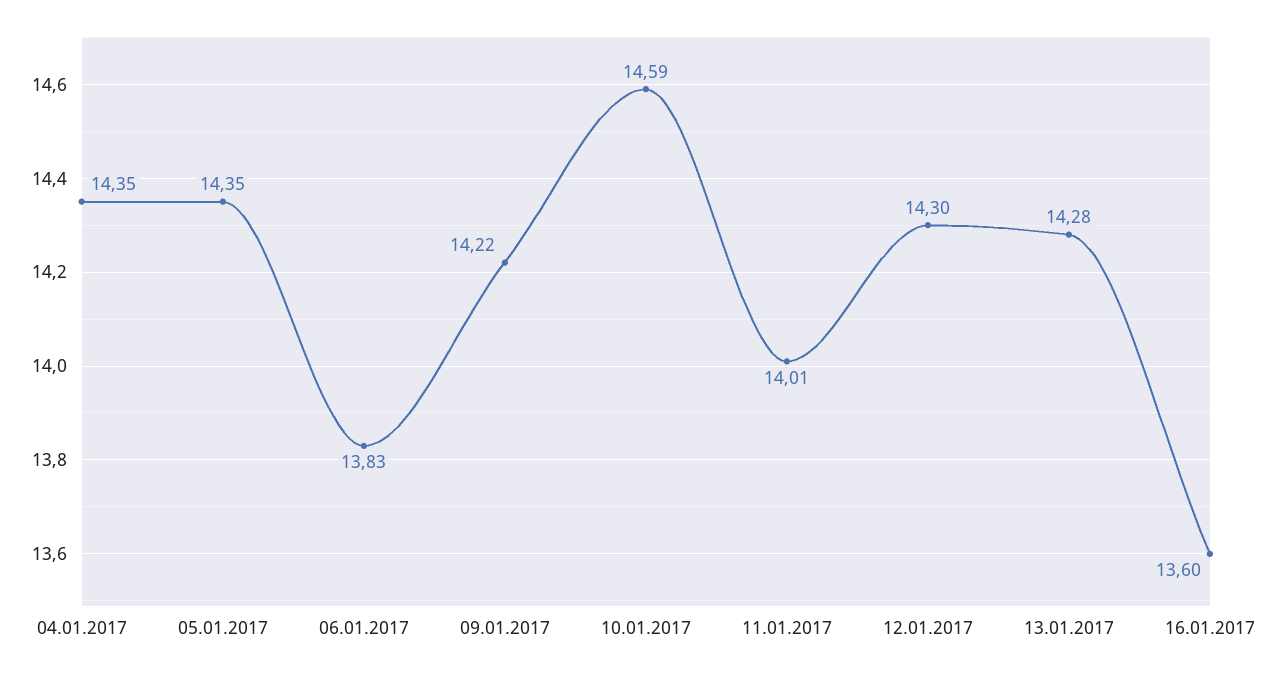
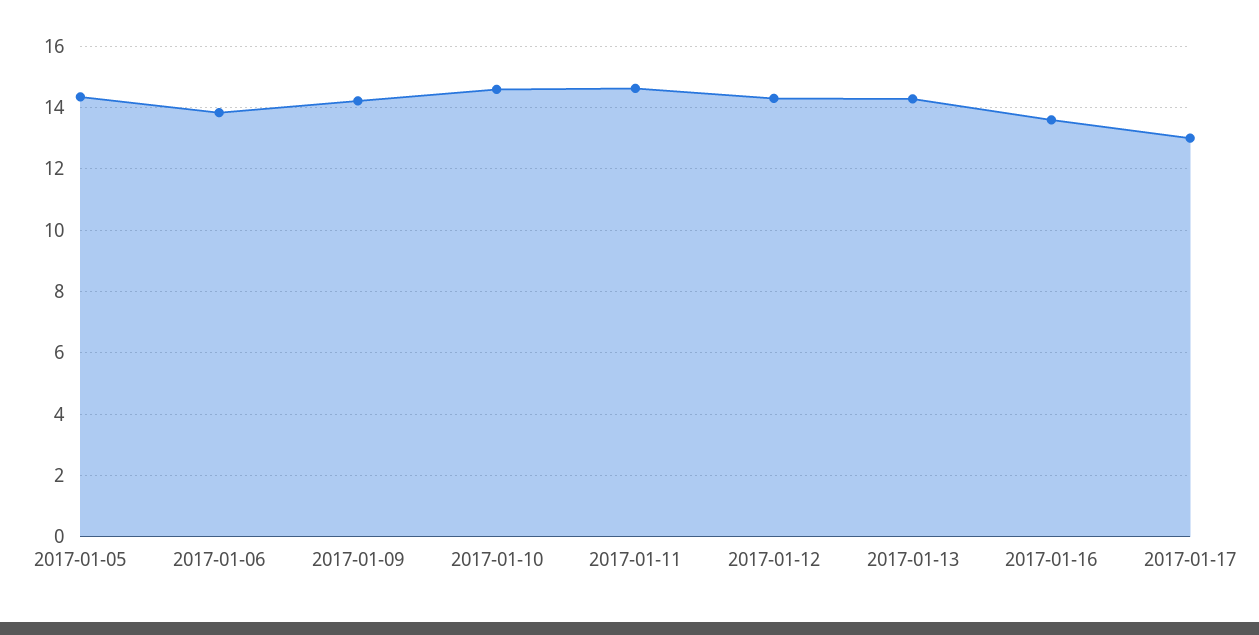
04.01.2017: 14.35 -> none
11.01.2017: 14.01 -> 14.6
2017-01-17: none -> 13

